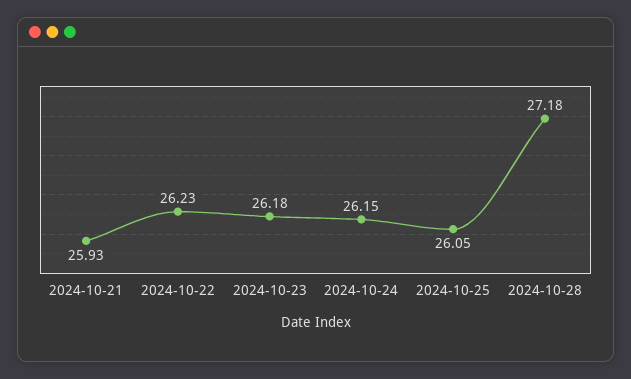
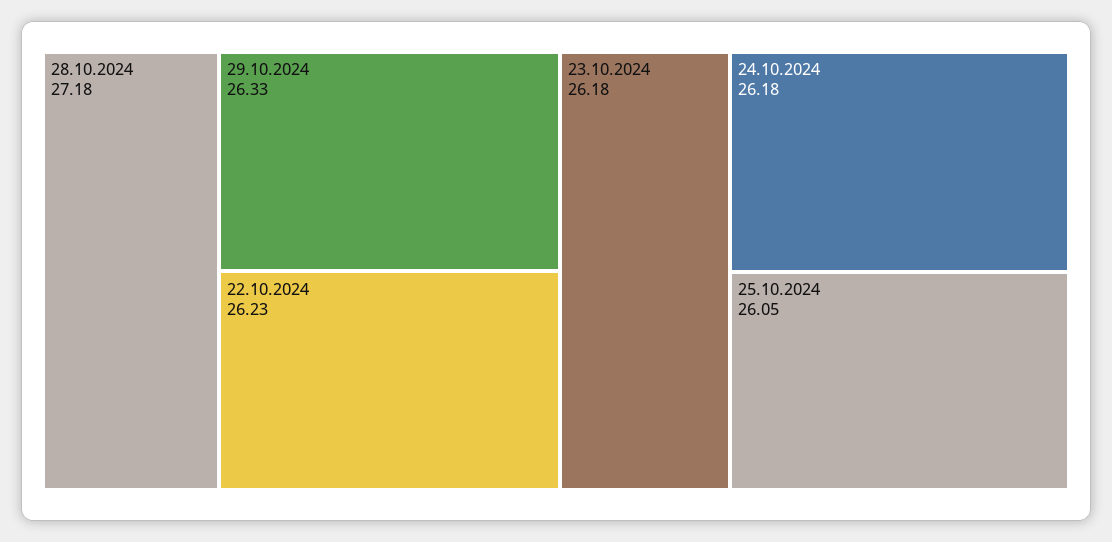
2024-10-21: 25.93 -> none
2024-10-24: 26.15 -> 26.18
29.10.2024: none -> 26.33

